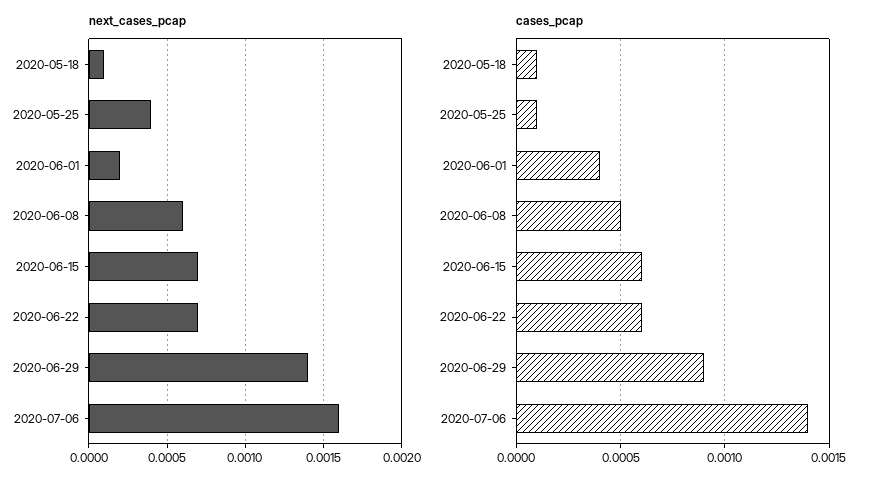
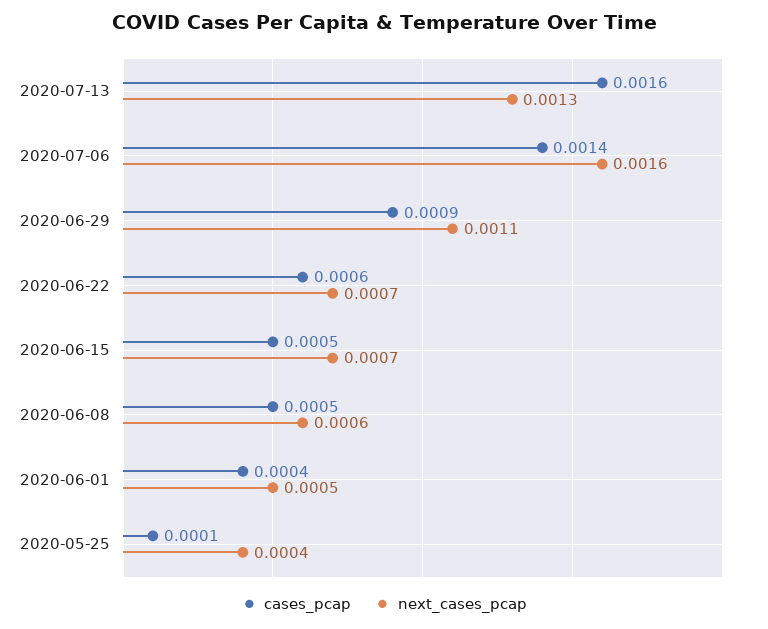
next_cases_pcap, 2020-05-18: 0.0001 -> none
next_cases_pcap, 2020-06-01: 0.0002 -> 0.0005
next_cases_pcap, 2020-06-29: 0.0014 -> 0.0011
cases_pcap, 2020-05-18: 0.0001 -> none
cases_pcap, 2020-06-15: 0.0006 -> 0.0005
cases_pcap, 2020-07-13: none -> 0.0016
next_cases_pcap, 2020-07-13: none -> 0.0013

